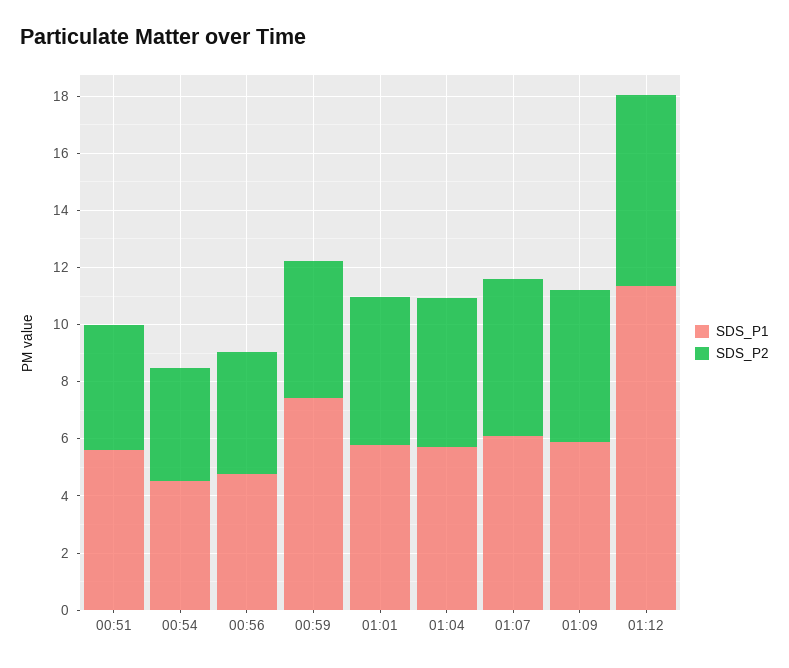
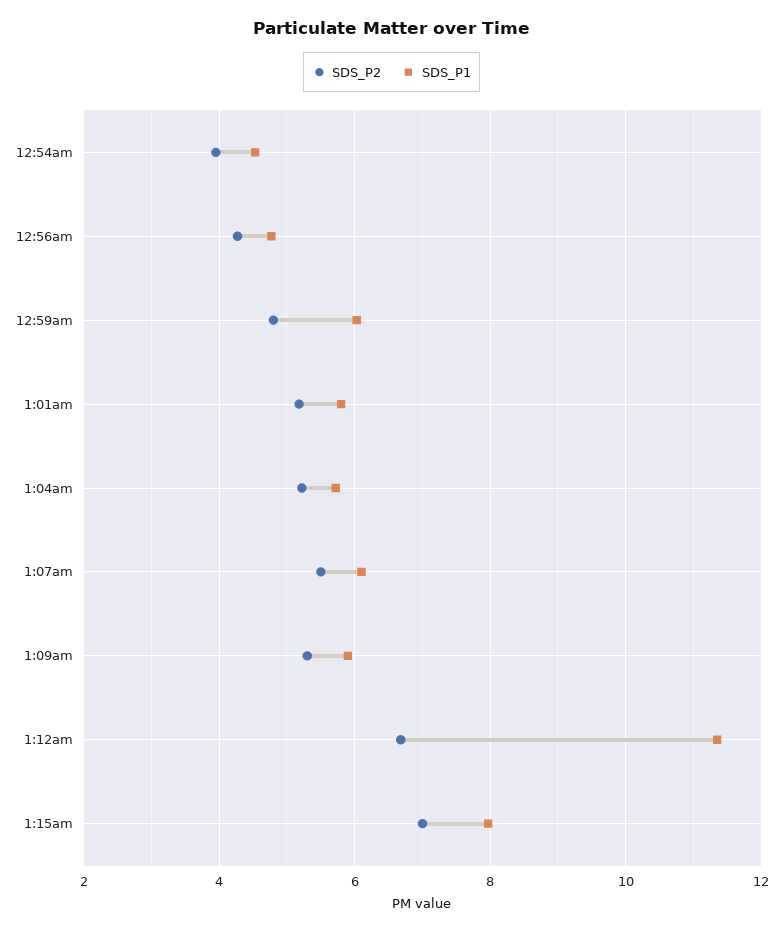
SDS_P1, 00:51: 5.5 -> none
SDS_P2, 00:51: 4.5 -> none
SDS_P1, 00:59: 7.5 -> 6
SDS_P2, 1:15am: none -> 7
SDS_P1, 1:15am: none -> 8

